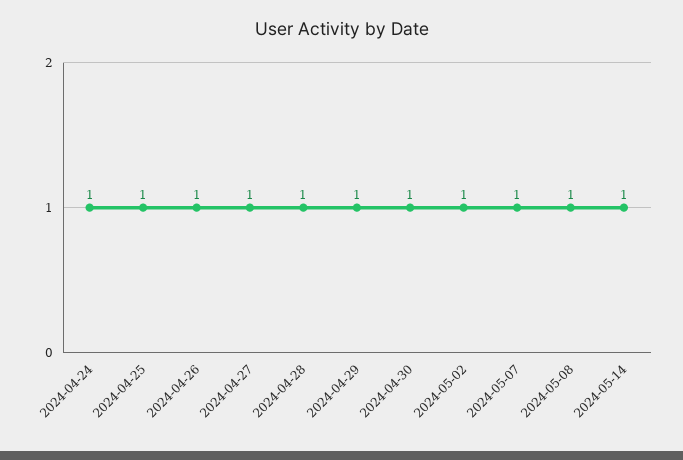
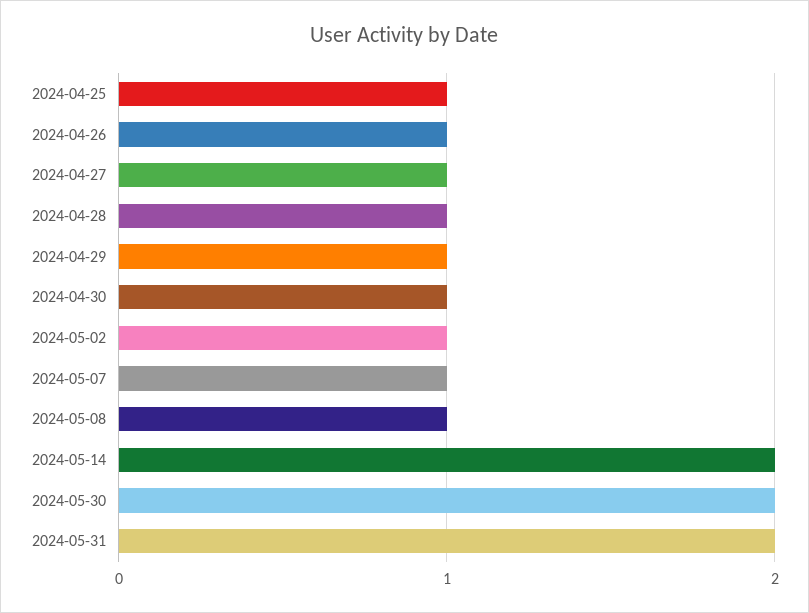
2024-04-24: 1 -> none
2024-05-14: 1 -> 2
2024-05-30: none -> 2
2024-05-31: none -> 2

